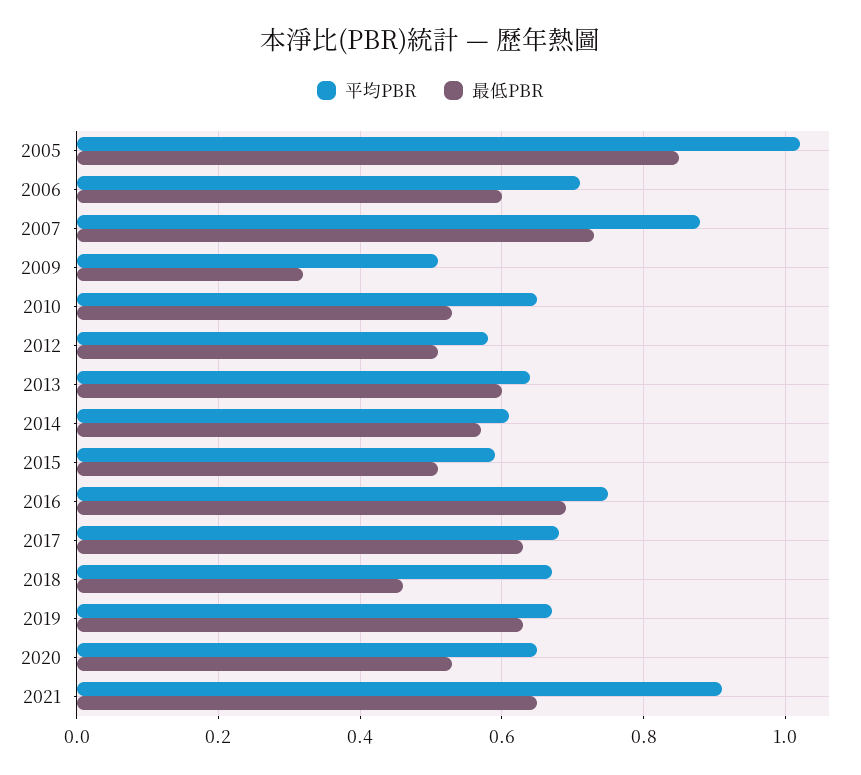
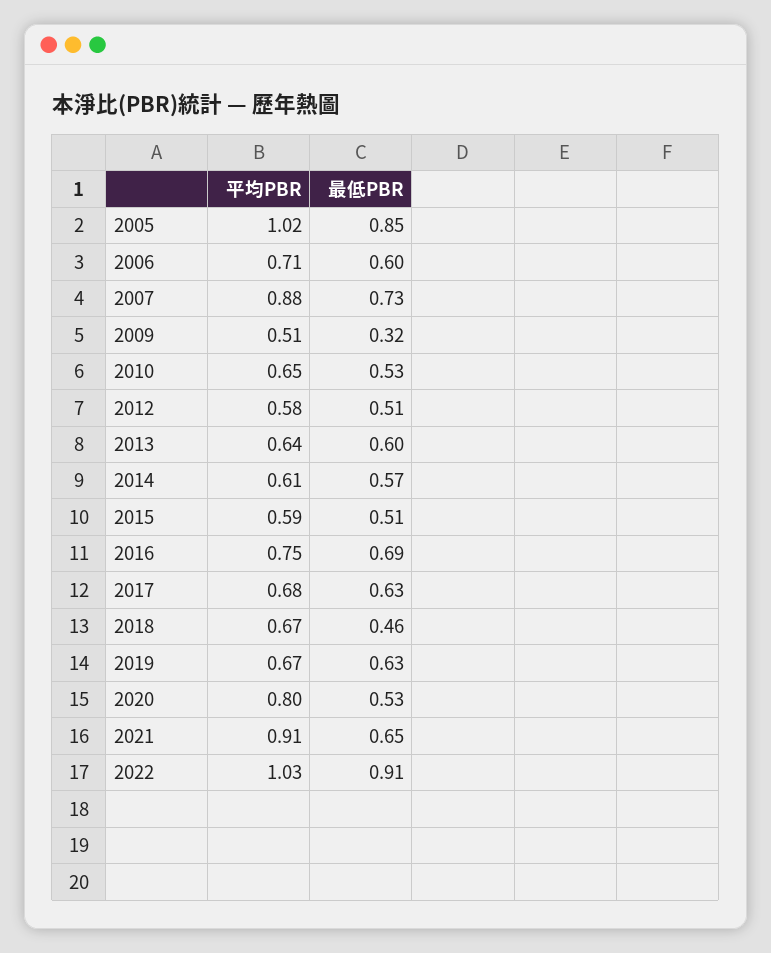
平均PBR, 2020: 0.65 -> 0.8
平均PBR, 2022: none -> 1.03
最低PBR, 2022: none -> 0.91

